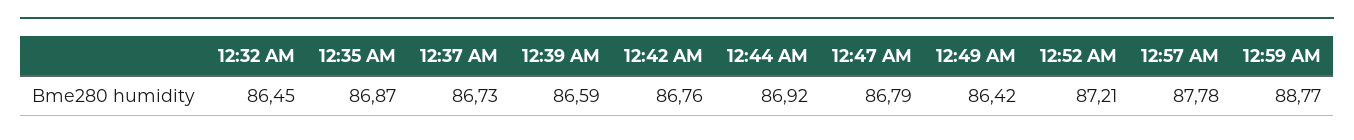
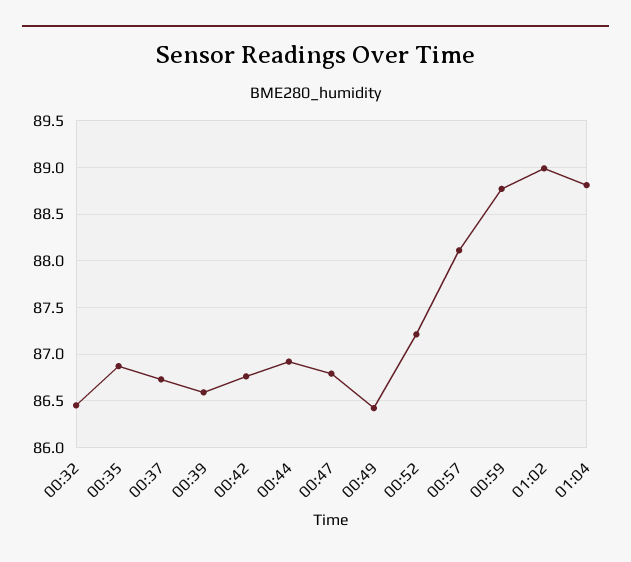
12:57 AM: 87.78 -> 88.1
01:02: none -> 89
01:04: none -> 88.8

